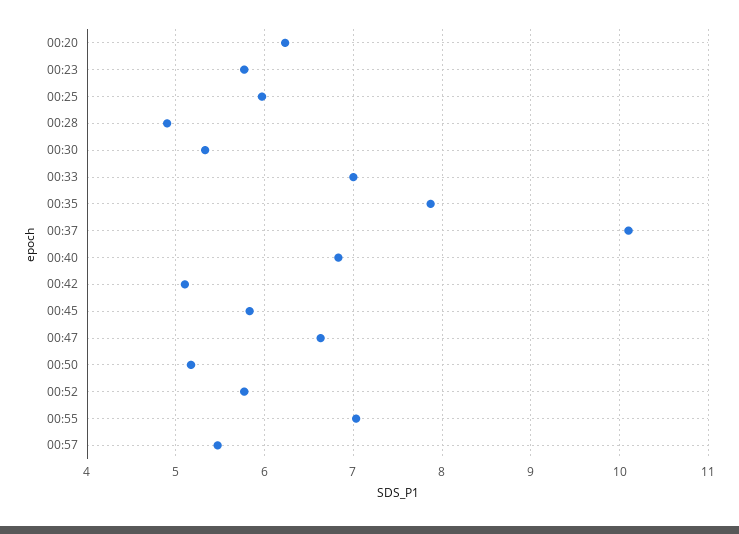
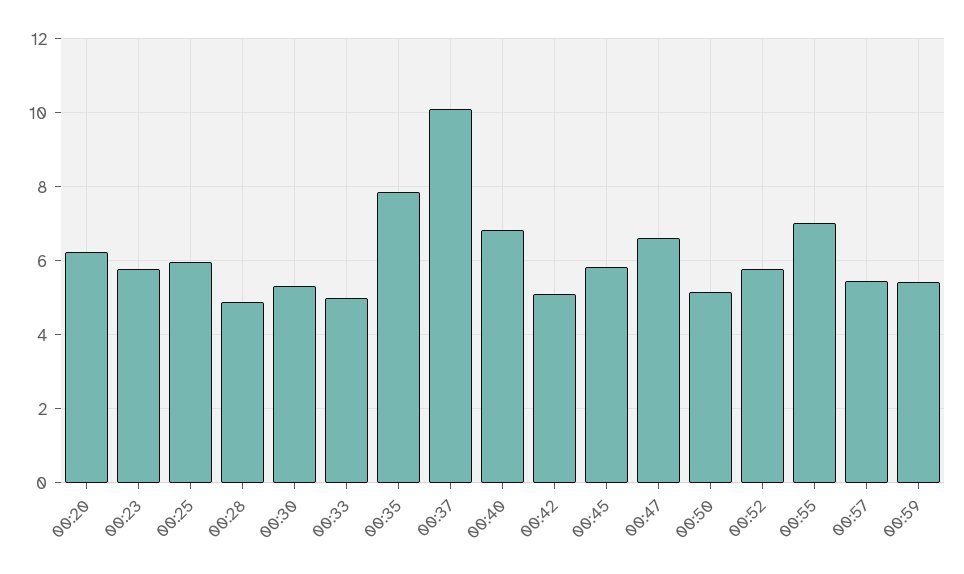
00:33: 7 -> 5
00:59: none -> 5.4

